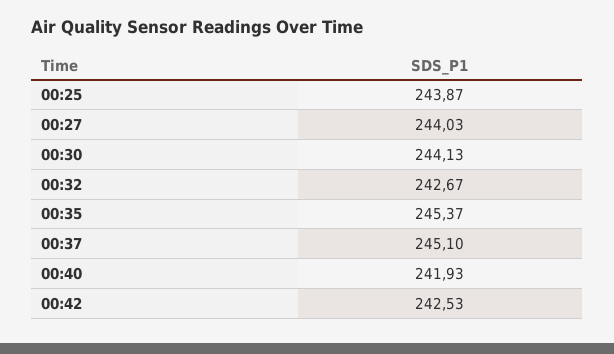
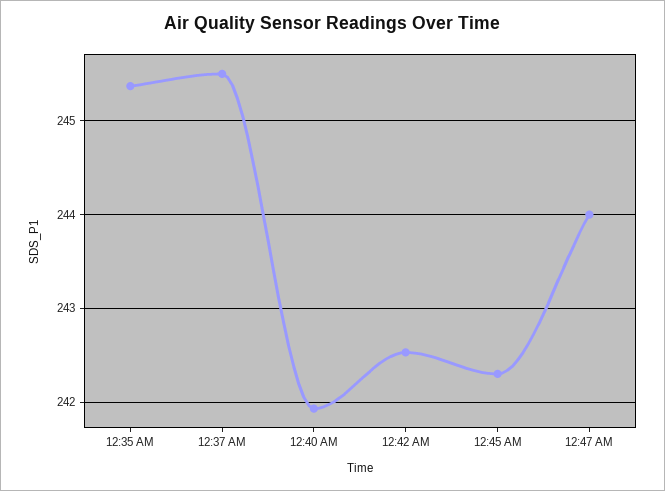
00:25: 243.87 -> none
00:27: 244.03 -> none
00:30: 244.13 -> none
00:32: 242.67 -> none
00:37: 245.1 -> 245.5
12:45 AM: none -> 242.3
12:47 AM: none -> 244

